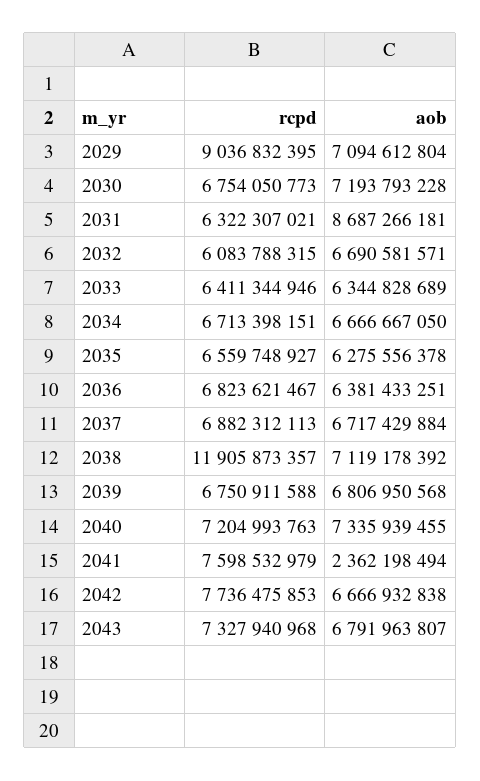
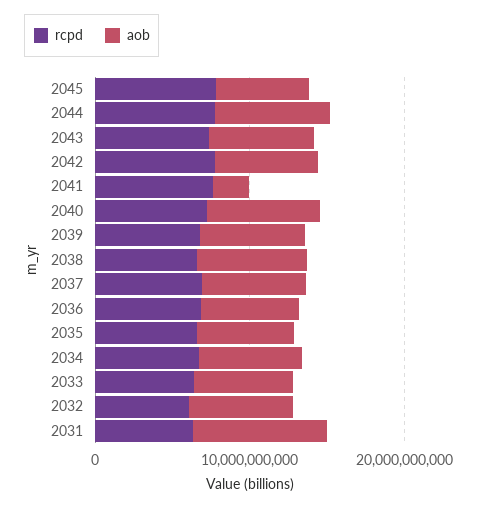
rcpd, 2029: 9036832395 -> none
aob, 2029: 7094612804 -> none
rcpd, 2030: 6754050773 -> none
aob, 2030: 7193793228 -> none
rcpd, 2038: 11905873357 -> 6000000000
rcpd, 2045: none -> 8000000000
aob, 2045: none -> 6000000000
rcpd, 2044: none -> 8000000000
aob, 2044: none -> 8000000000

